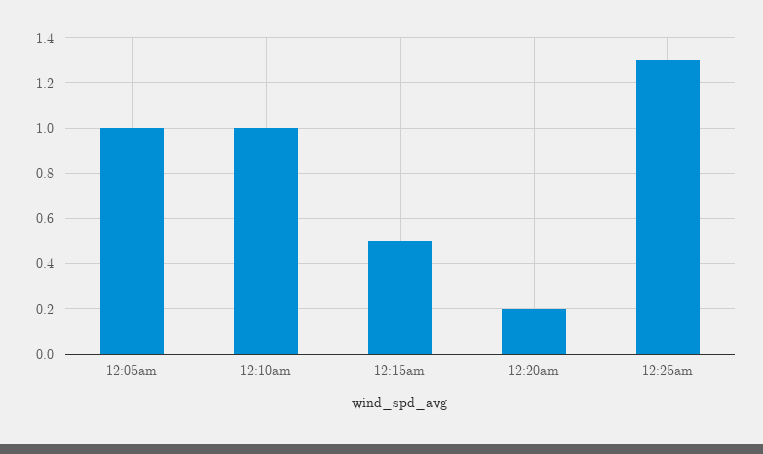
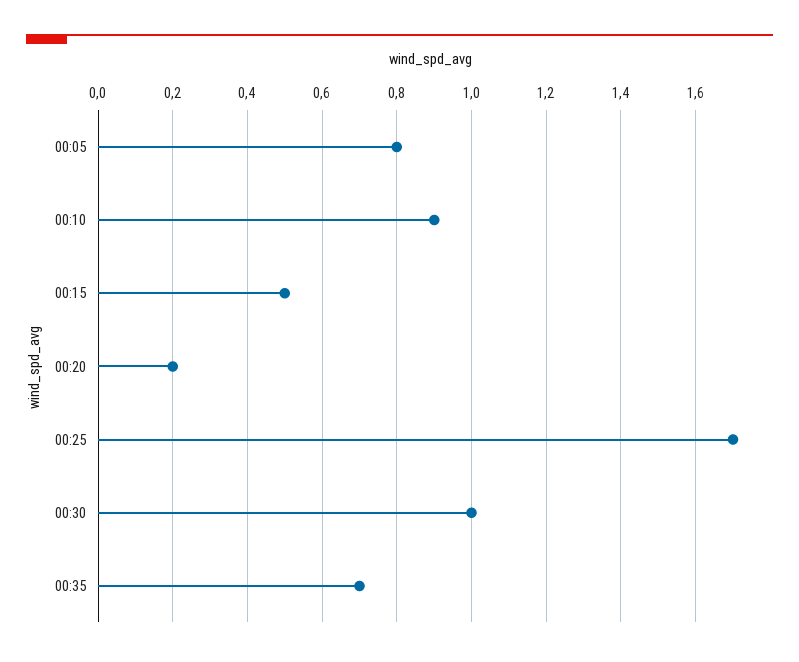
12:05am: 1 -> 0.8
12:10am: 1 -> 0.9
12:25am: 1.3 -> 1.7
00:30: none -> 1
00:35: none -> 0.7

